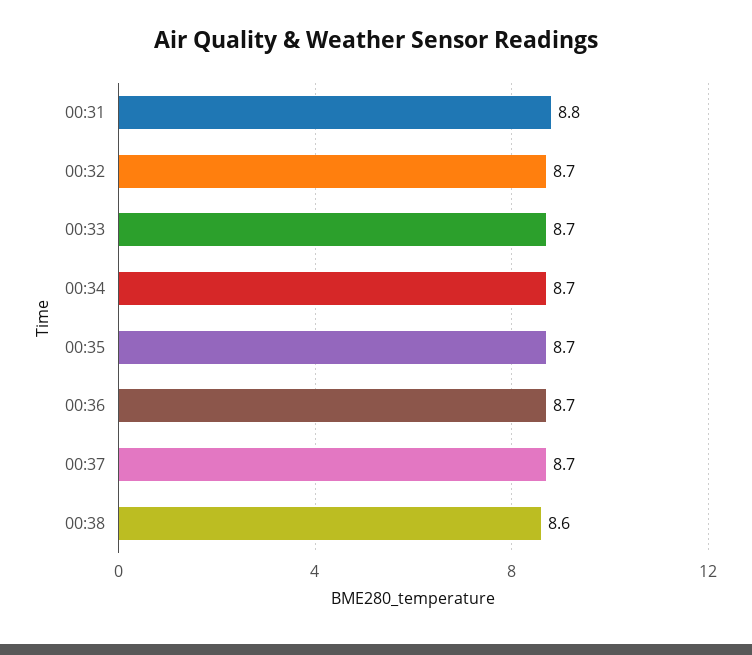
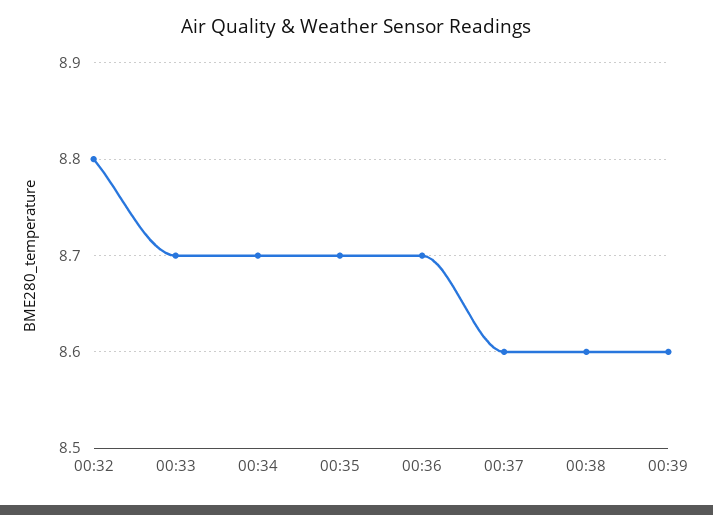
00:31: 8.8 -> none
00:32: 8.7 -> 8.8
00:37: 8.7 -> 8.6
00:39: none -> 8.6

